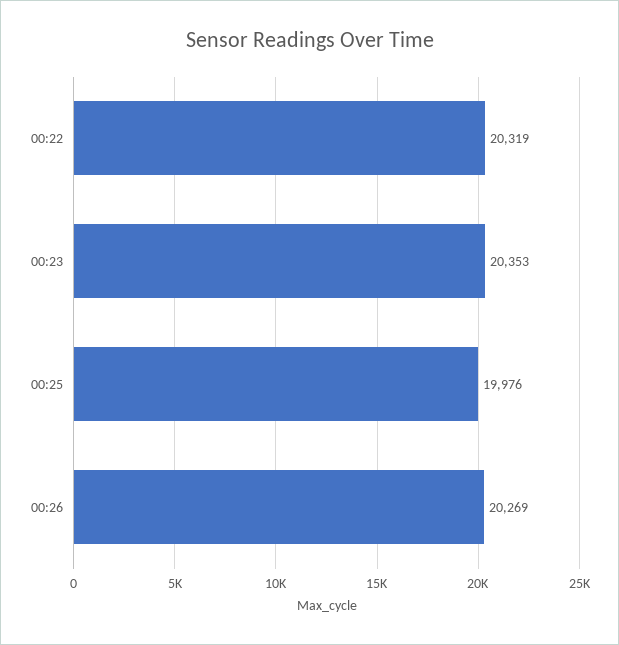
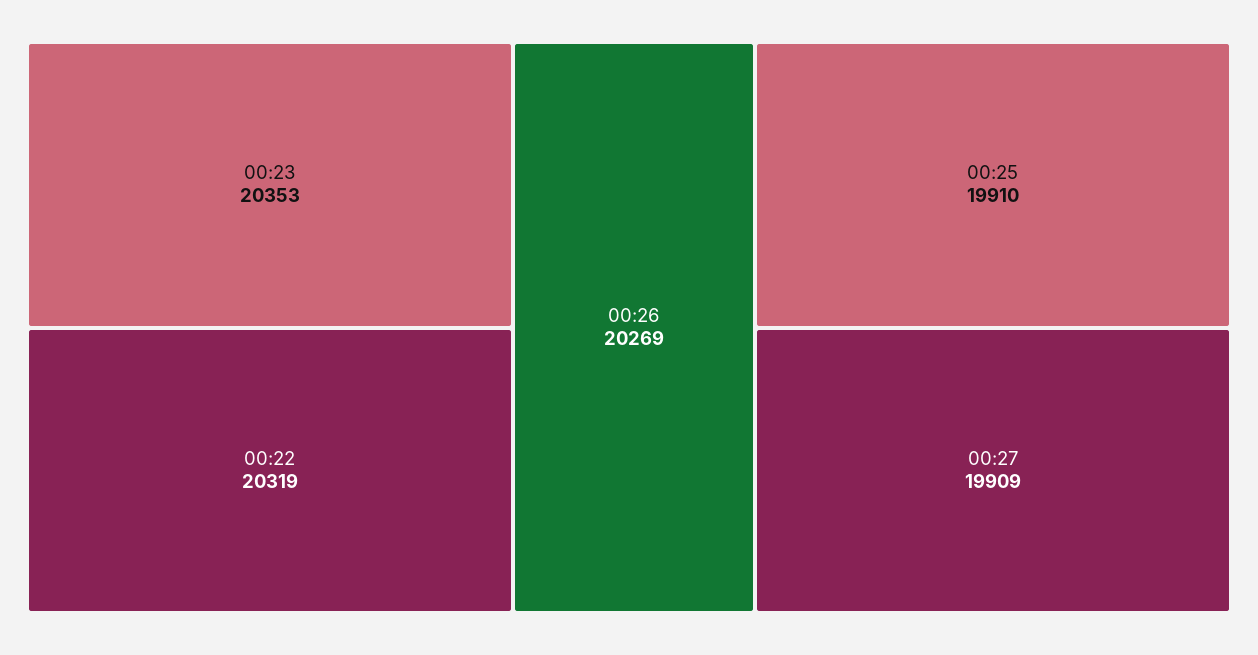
00:25: 19976 -> 19910
00:27: none -> 19909

